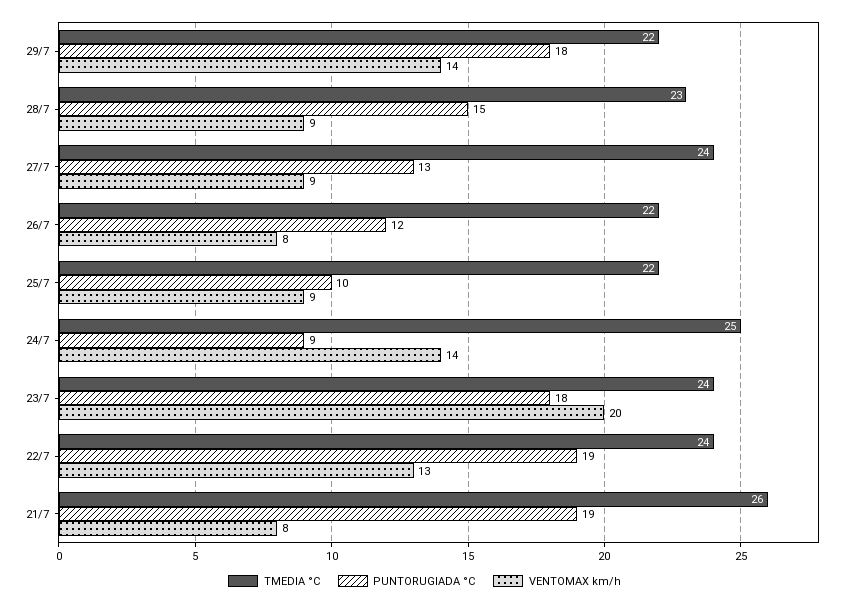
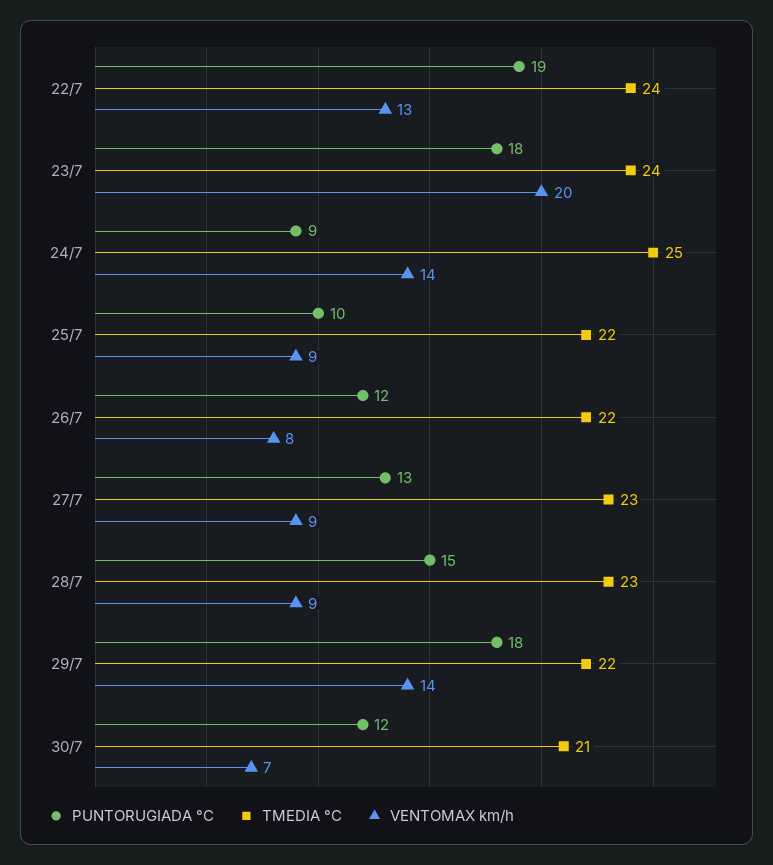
TMEDIA °C, 27/7: 24 -> 23
TMEDIA °C, 21/7: 26 -> none
PUNTORUGIADA °C, 21/7: 19 -> none
VENTOMAX km/h, 21/7: 8 -> none
PUNTORUGIADA °C, 30/7: none -> 12
TMEDIA °C, 30/7: none -> 21
VENTOMAX km/h, 30/7: none -> 7

